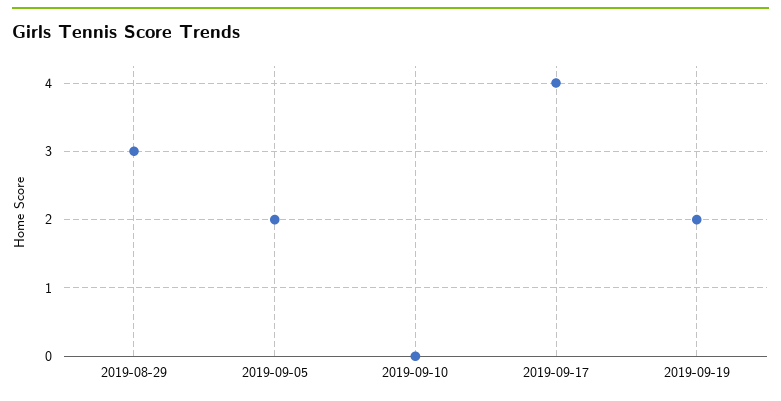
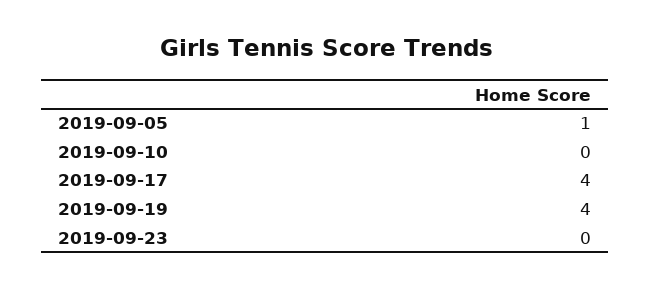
2019-08-29: 3 -> none
2019-09-05: 2 -> 1
2019-09-19: 2 -> 4
2019-09-23: none -> 0

